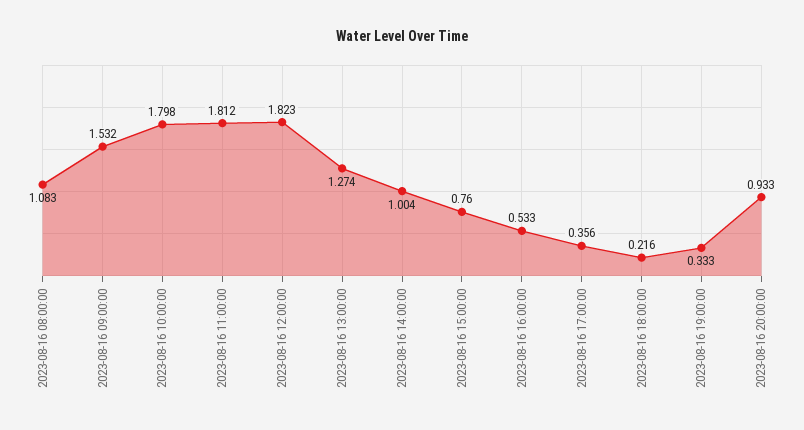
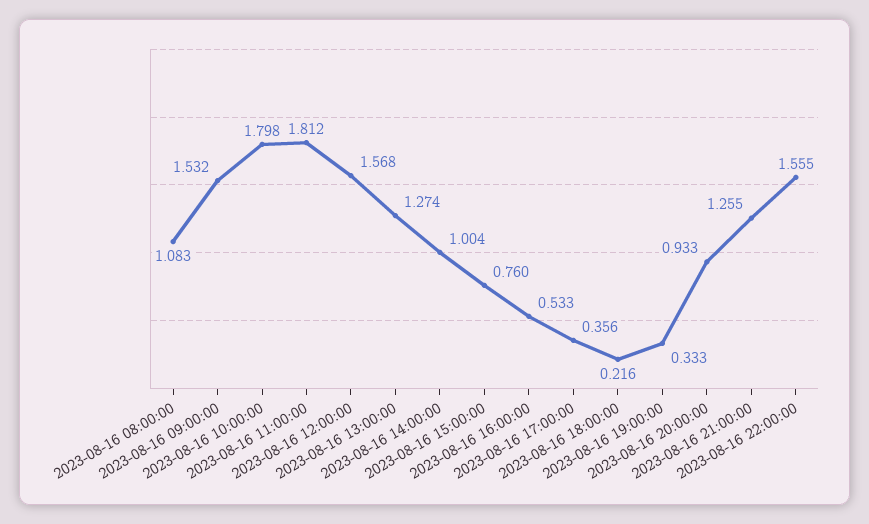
2023-08-16 12:00:00: 1.823 -> 1.568
2023-08-16 21:00:00: none -> 1.255
2023-08-16 22:00:00: none -> 1.555

